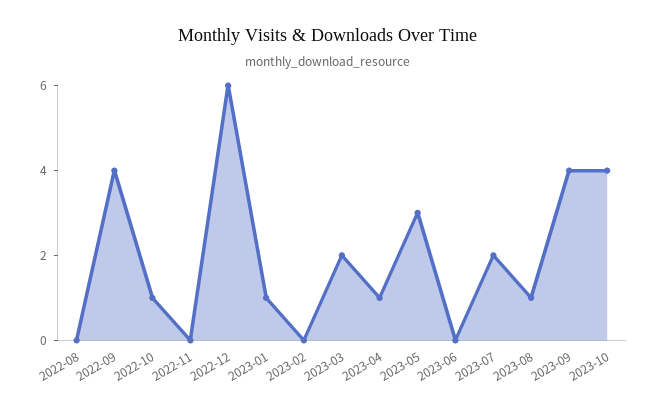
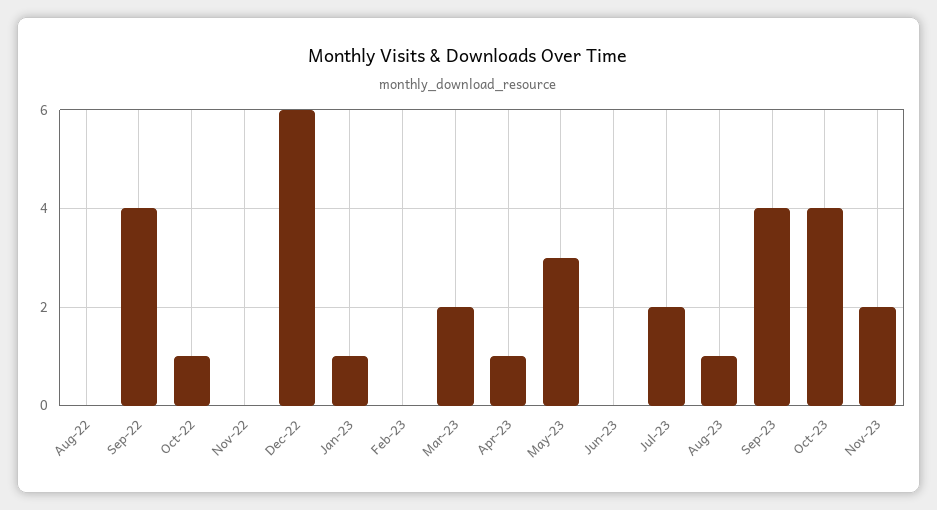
Nov-23: none -> 2

